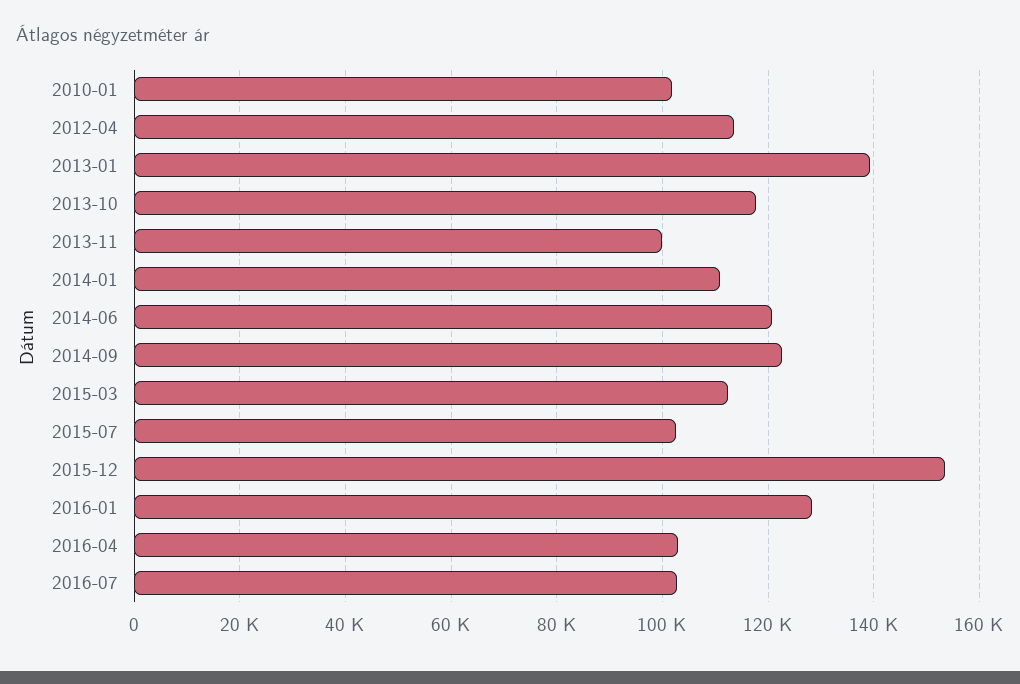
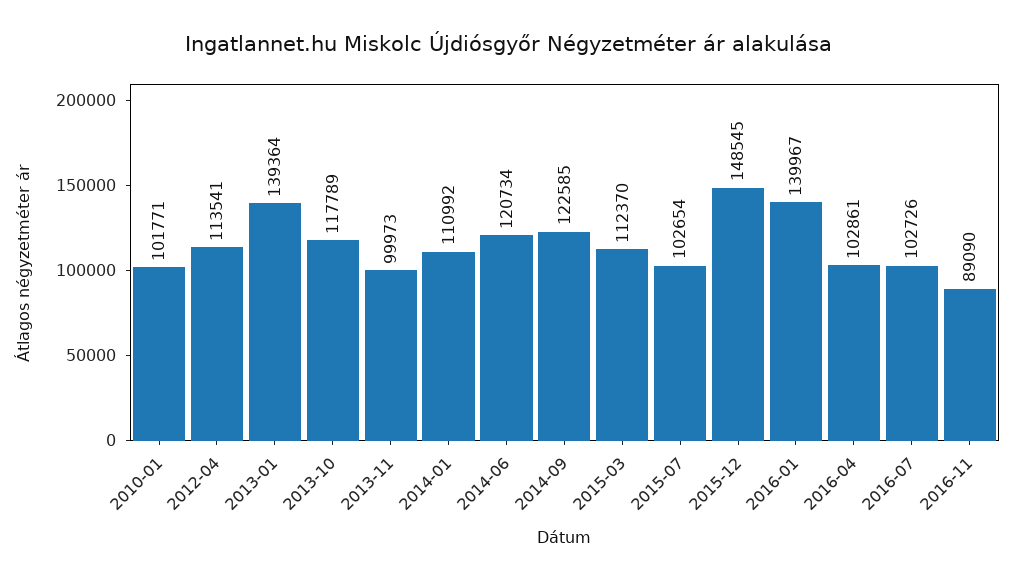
2015-12: 154000 -> 148545
2016-01: 128000 -> 139967
2016-11: none -> 89090

